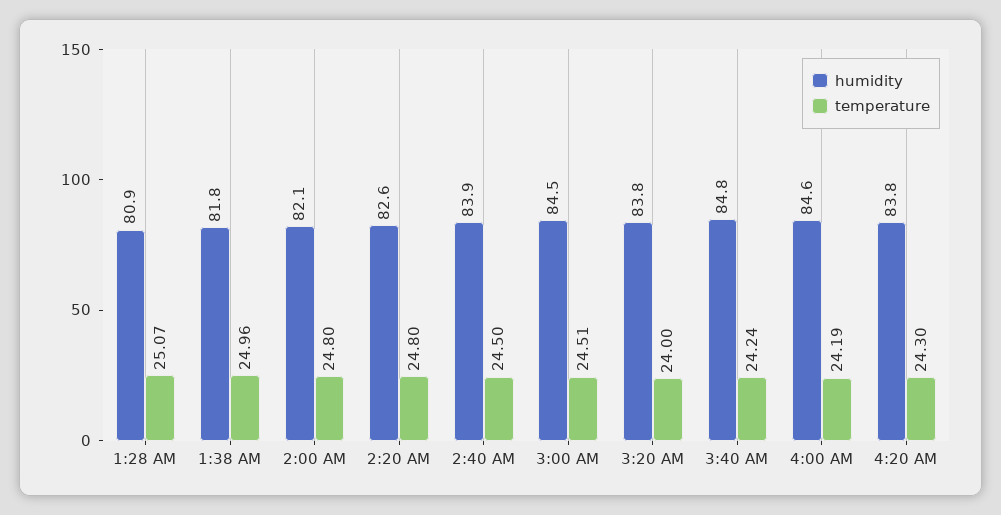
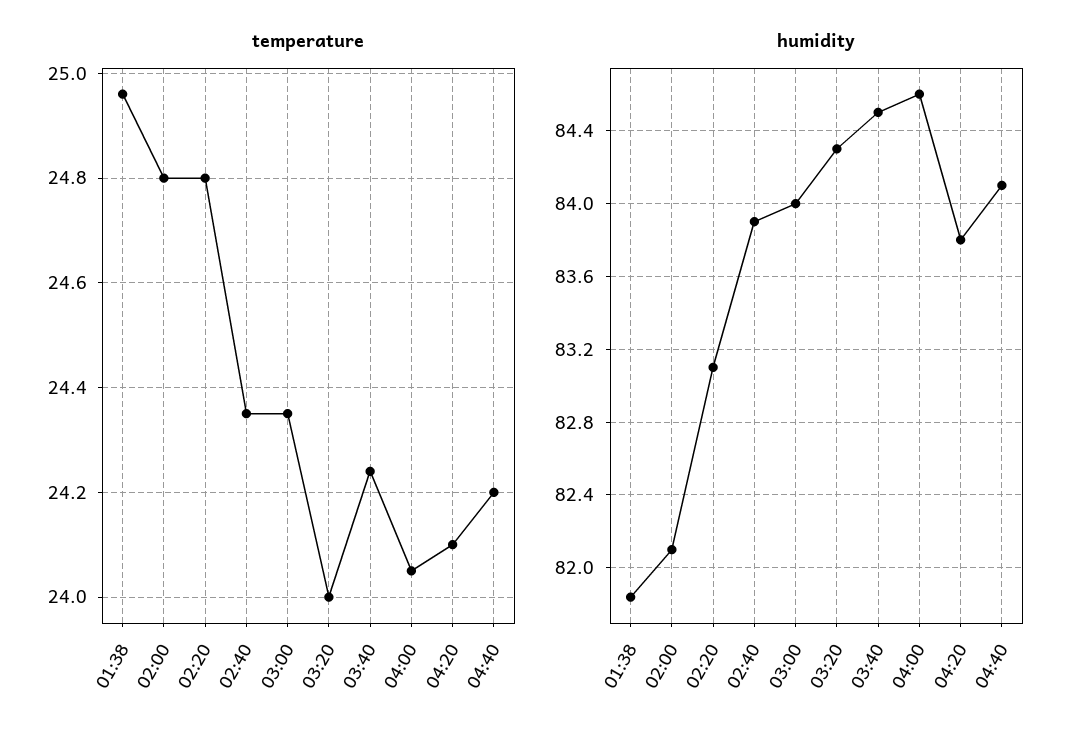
humidity, 1:28 AM: 80.9 -> none
temperature, 1:28 AM: 25.07 -> none
humidity, 2:20 AM: 82.6 -> 83.1
temperature, 2:40 AM: 24.5 -> 24.35
humidity, 3:00 AM: 84.5 -> 84
temperature, 3:00 AM: 24.51 -> 24.35
humidity, 3:20 AM: 83.8 -> 84.3
humidity, 3:40 AM: 84.8 -> 84.5
temperature, 4:00 AM: 24.19 -> 24.05
temperature, 4:20 AM: 24.3 -> 24.1
temperature, 04:40: none -> 24.2
humidity, 04:40: none -> 84.1

